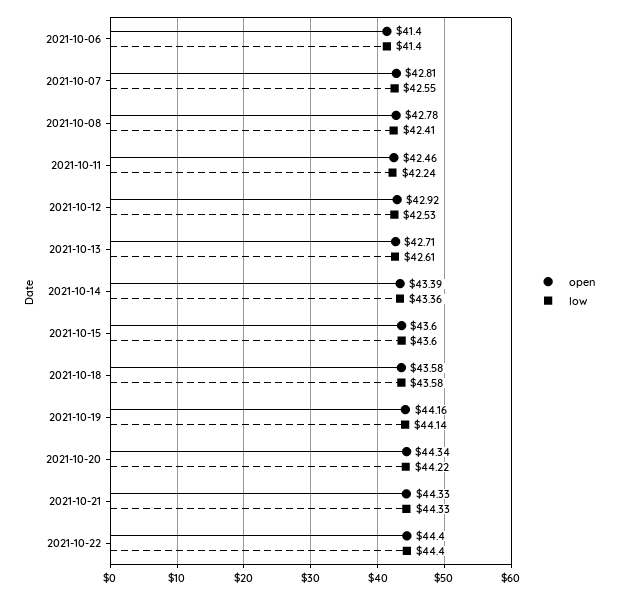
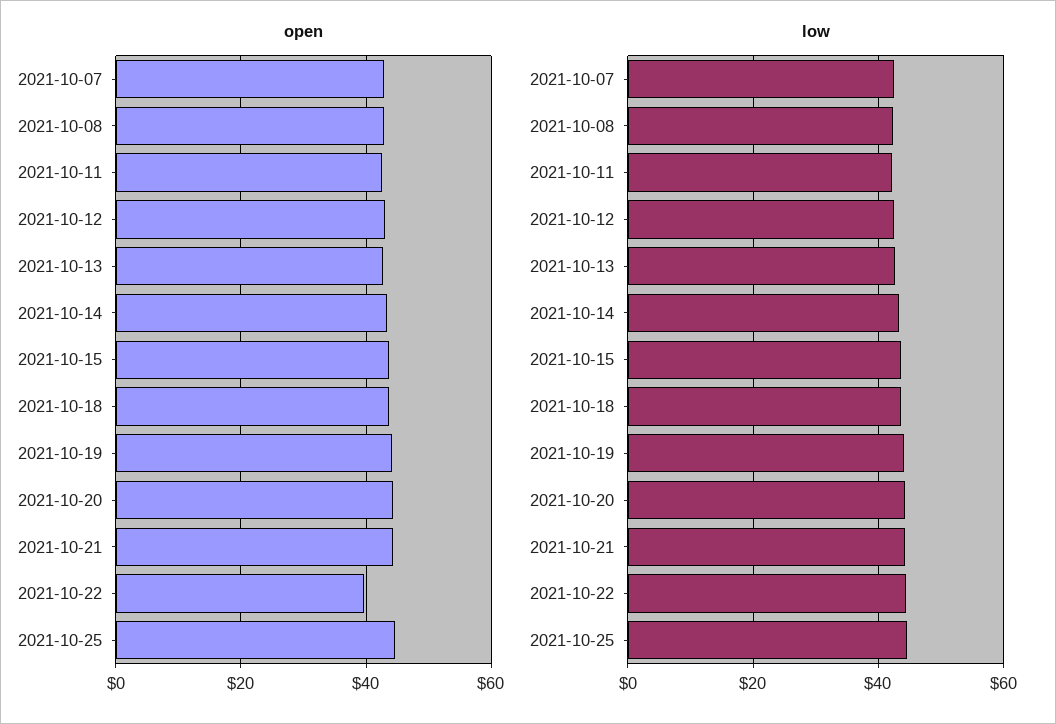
open, 2021-10-06: 41.4 -> none
low, 2021-10-06: 41.4 -> none
open, 2021-10-22: 44.4 -> 40
open, 2021-10-25: none -> 44
low, 2021-10-25: none -> 44

